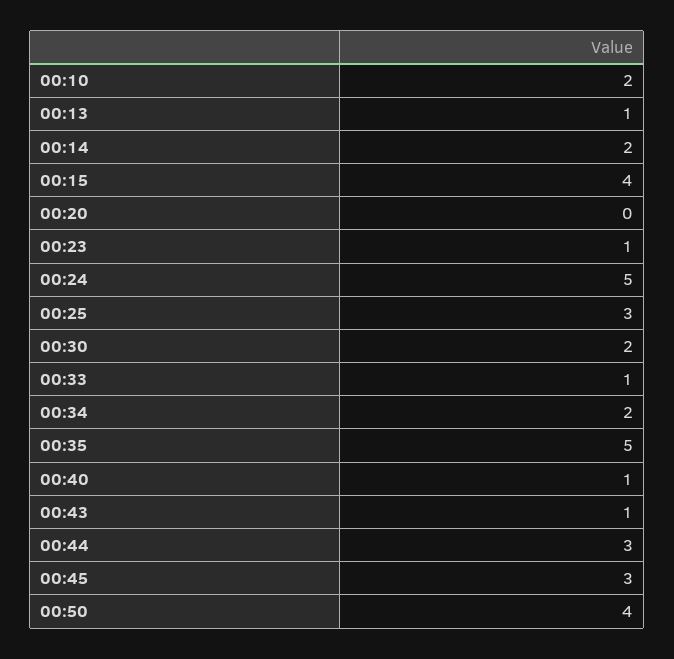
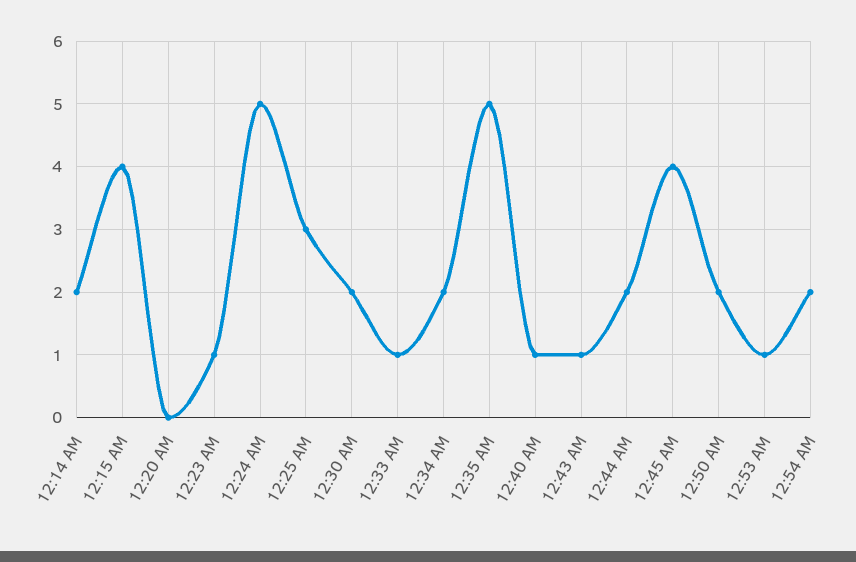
00:10: 2 -> none
00:13: 1 -> none
00:44: 3 -> 2
00:45: 3 -> 4
00:50: 4 -> 2
12:53 AM: none -> 1
12:54 AM: none -> 2

